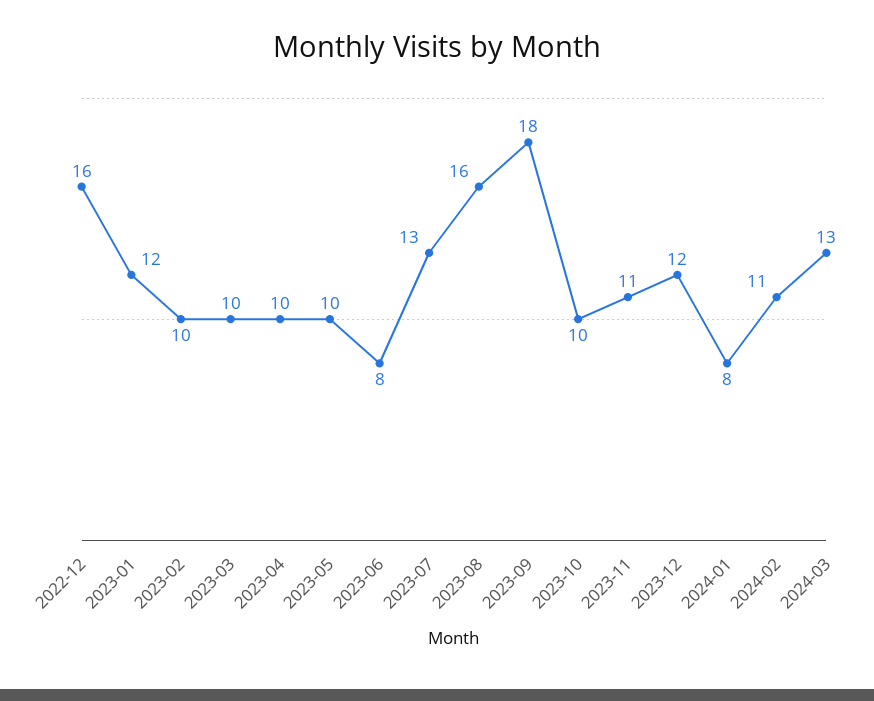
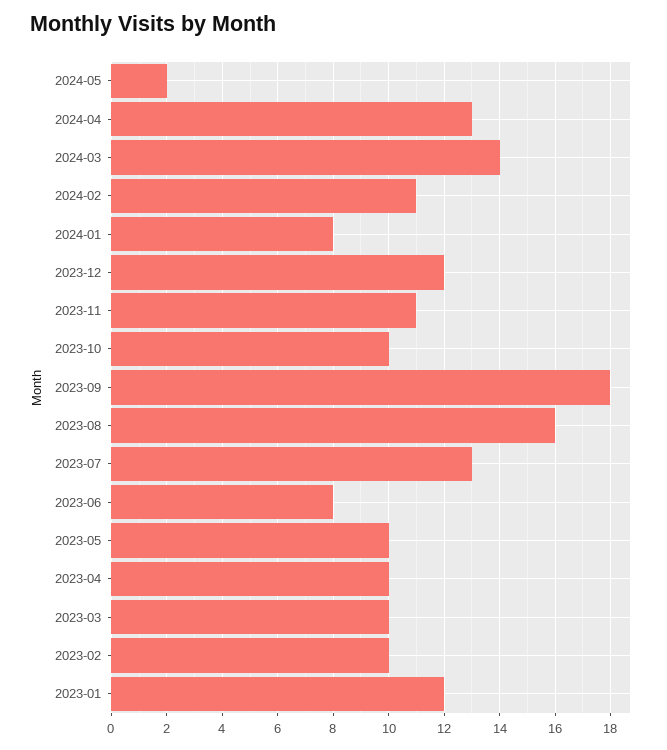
2022-12: 16 -> none
2024-03: 13 -> 14
2024-05: none -> 2
2024-04: none -> 13

